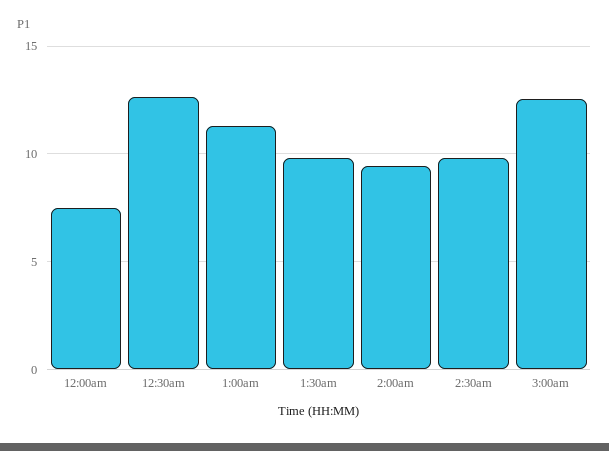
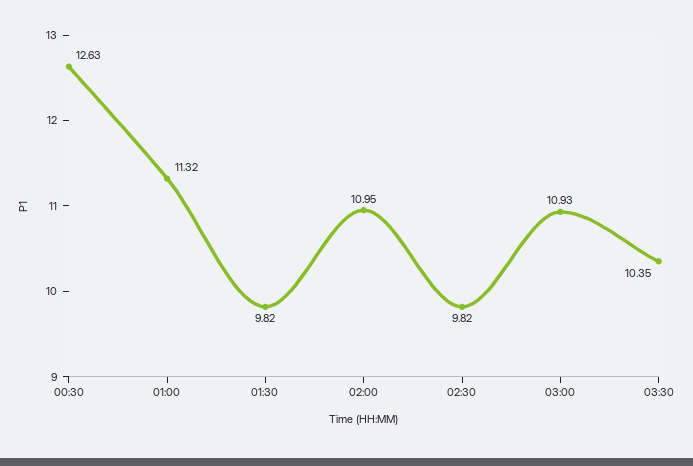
12:00am: 7.5 -> none
2:00am: 9.5 -> 10.95
3:00am: 12.5 -> 10.93
03:30: none -> 10.35

